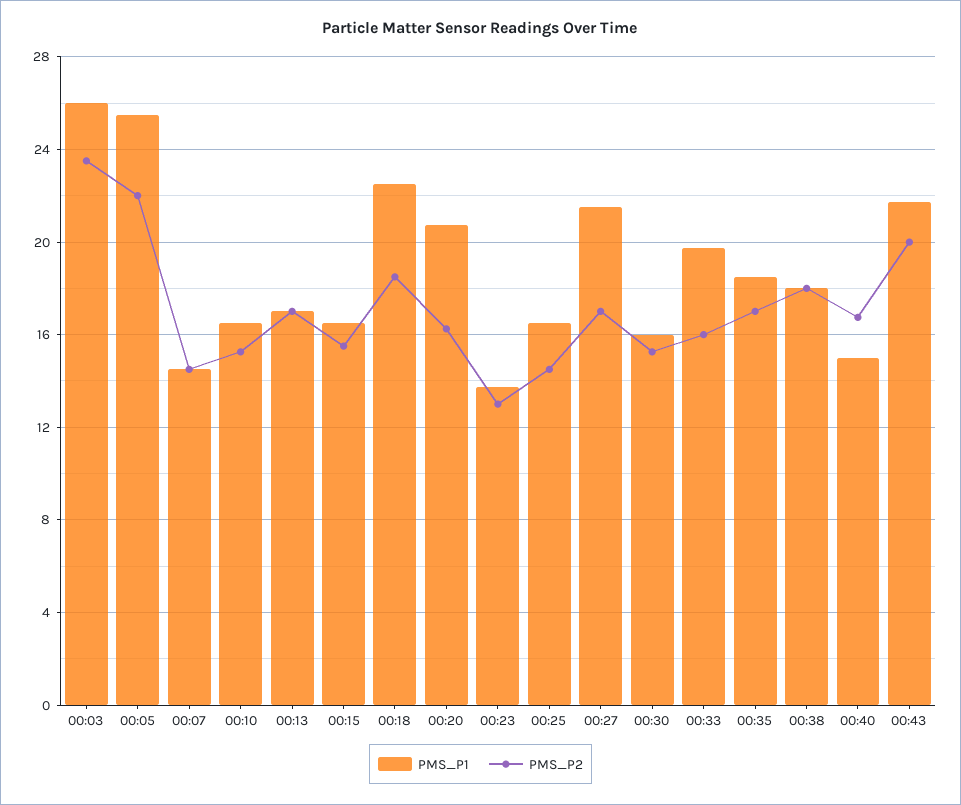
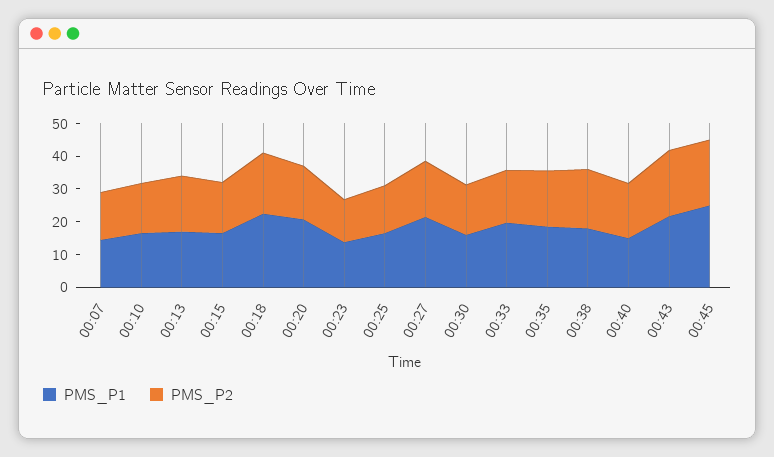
PMS_P1, 00:03: 26 -> none
PMS_P2, 00:03: 23.5 -> none
PMS_P1, 00:05: 25.5 -> none
PMS_P2, 00:05: 22 -> none
PMS_P1, 00:45: none -> 25
PMS_P2, 00:45: none -> 20

